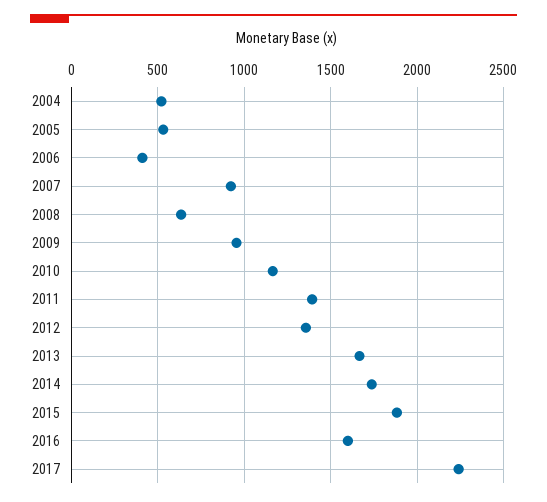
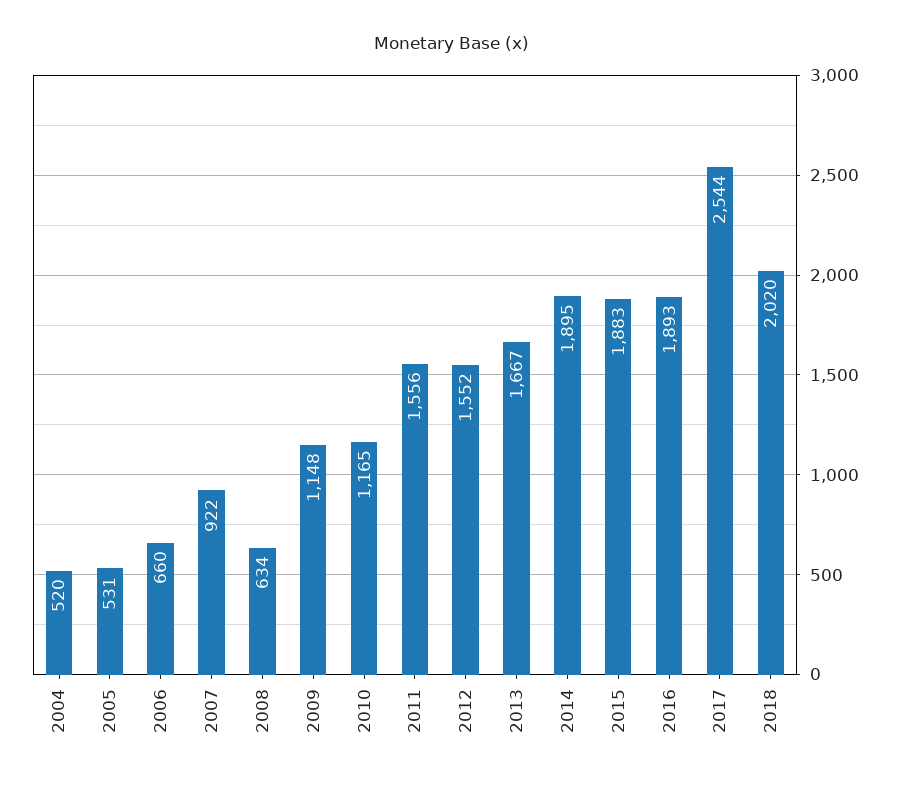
2006: 400 -> 660
2009: 950 -> 1148
2011: 1400 -> 1556
2012: 1350 -> 1552
2014: 1750 -> 1895
2016: 1600 -> 1893
2017: 2250 -> 2544
2018: none -> 2020

